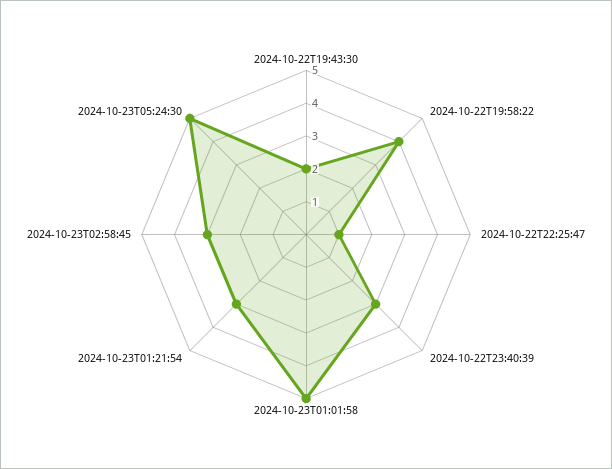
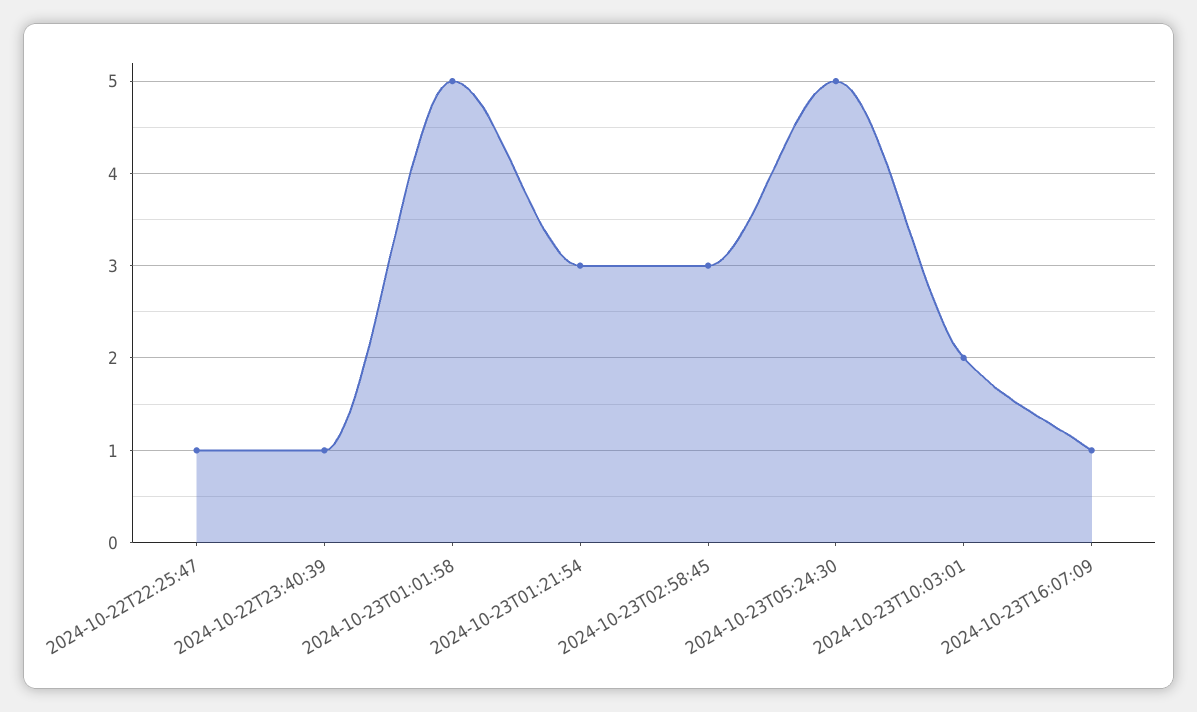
2024-10-22T19:43:30: 2 -> none
2024-10-22T19:58:22: 4 -> none
2024-10-22T23:40:39: 3 -> 1
2024-10-23T10:03:01: none -> 2
2024-10-23T16:07:09: none -> 1

